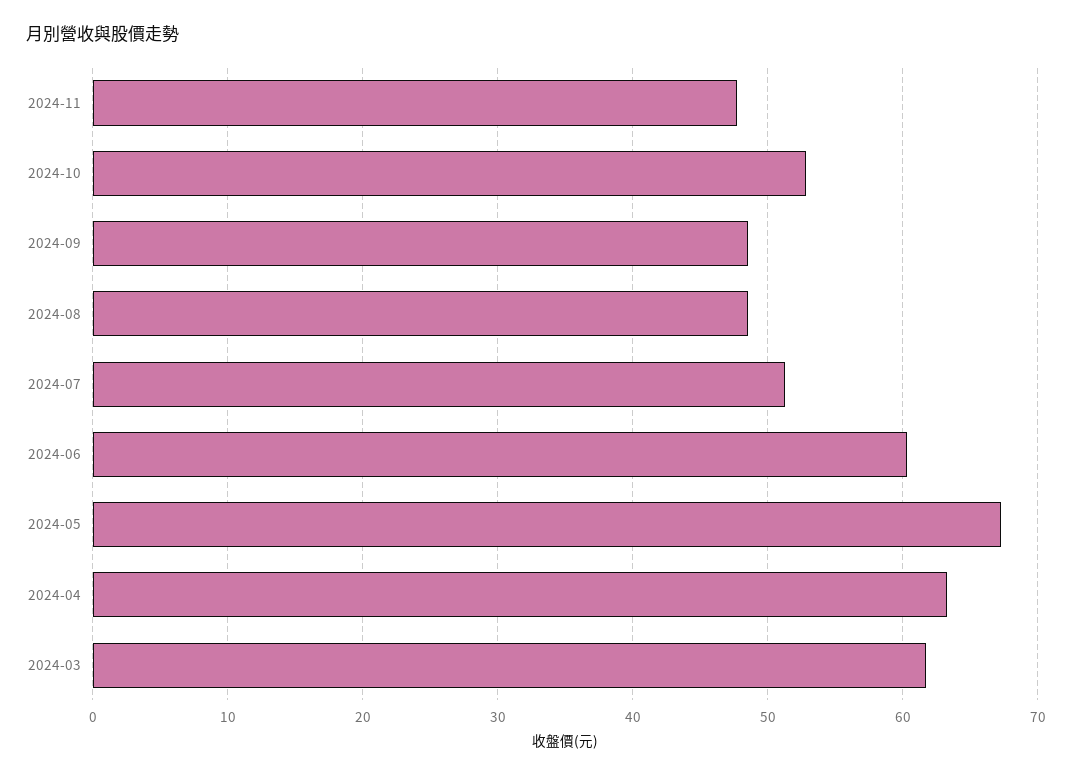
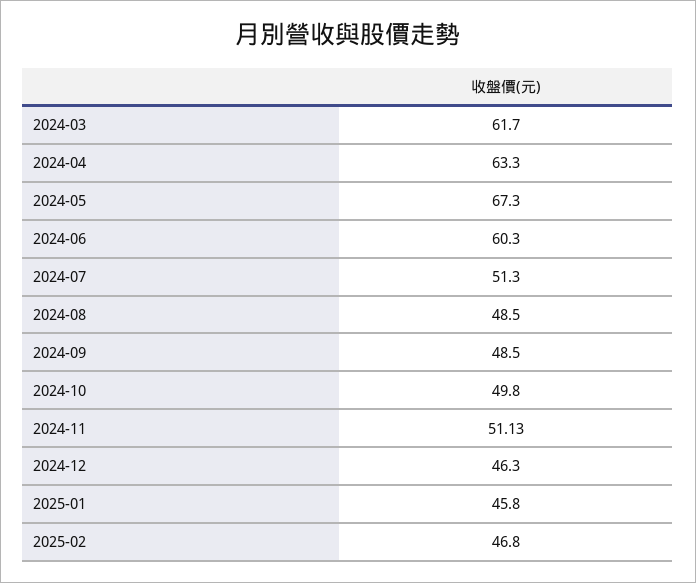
2024-11: 48 -> 51.13
2024-10: 53 -> 49.8
2024-12: none -> 46.3
2025-01: none -> 45.8
2025-02: none -> 46.8

